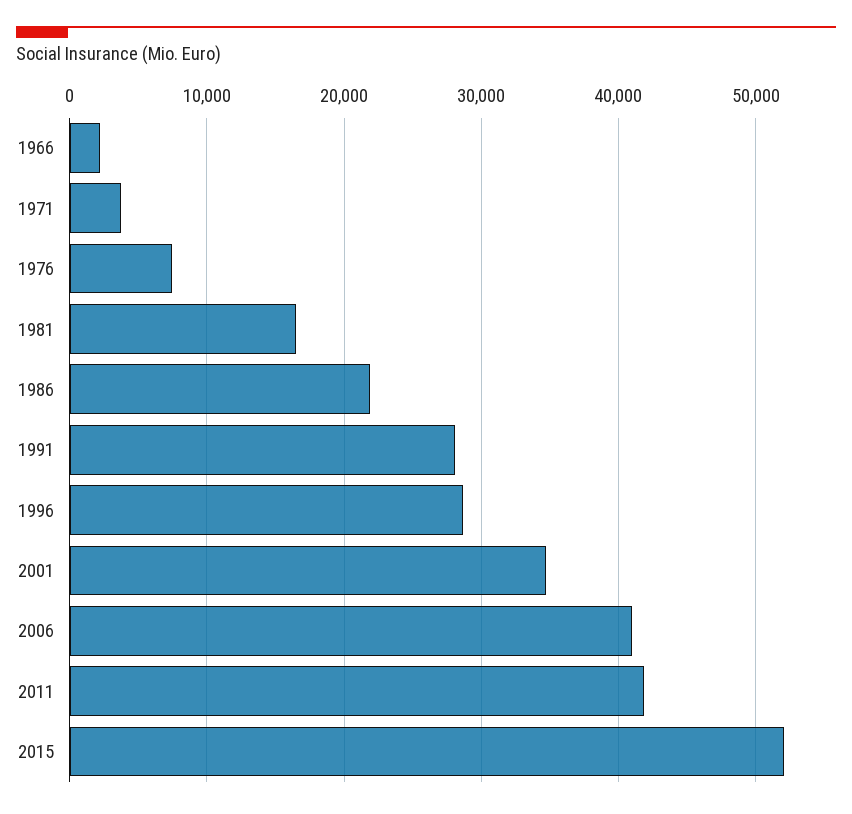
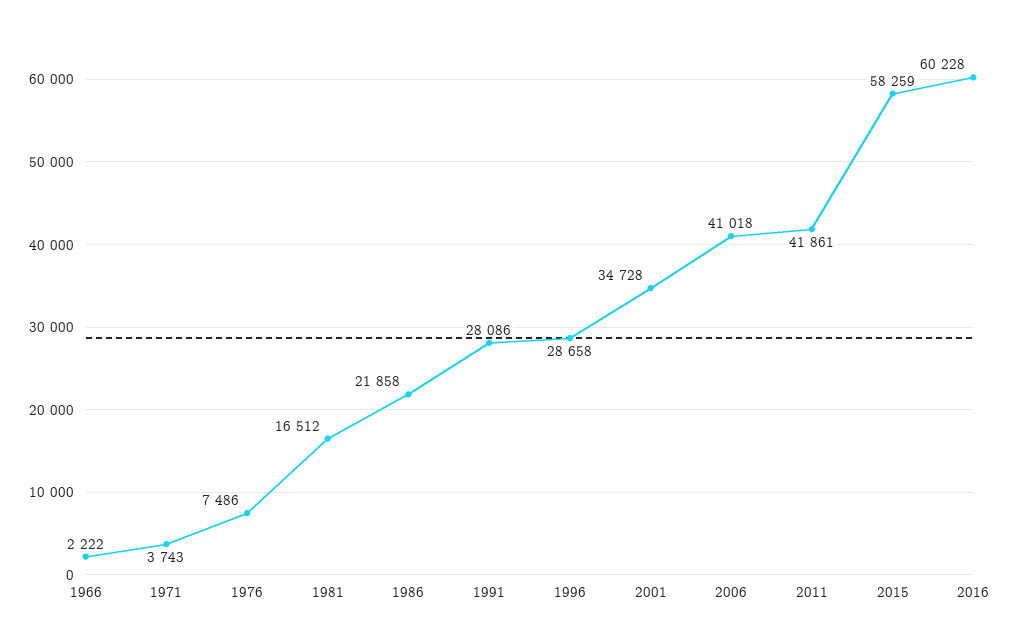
2015: 52000 -> 58259
2016: none -> 60228

